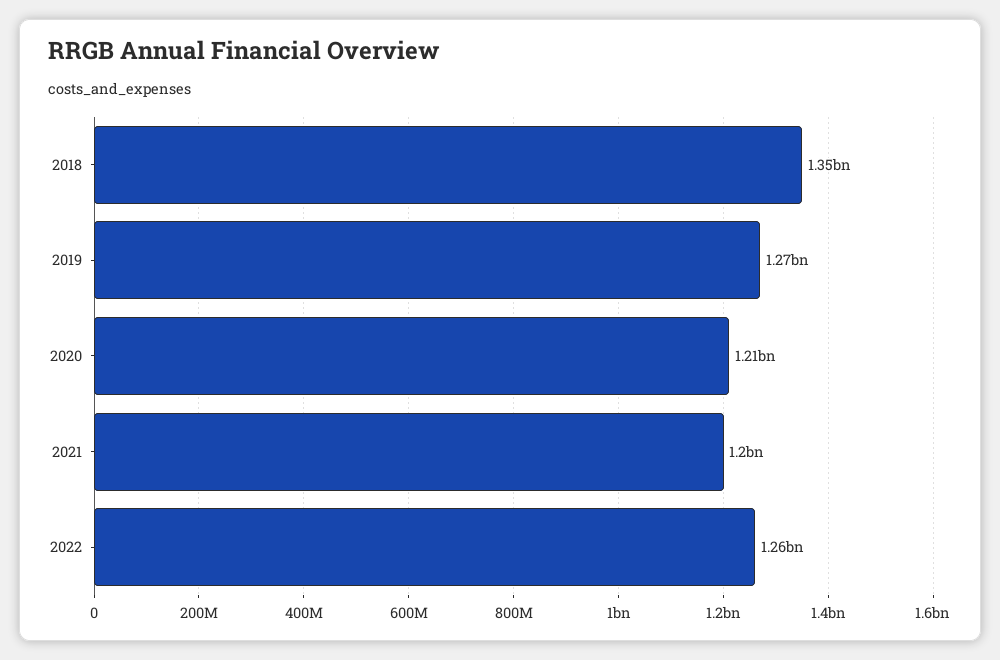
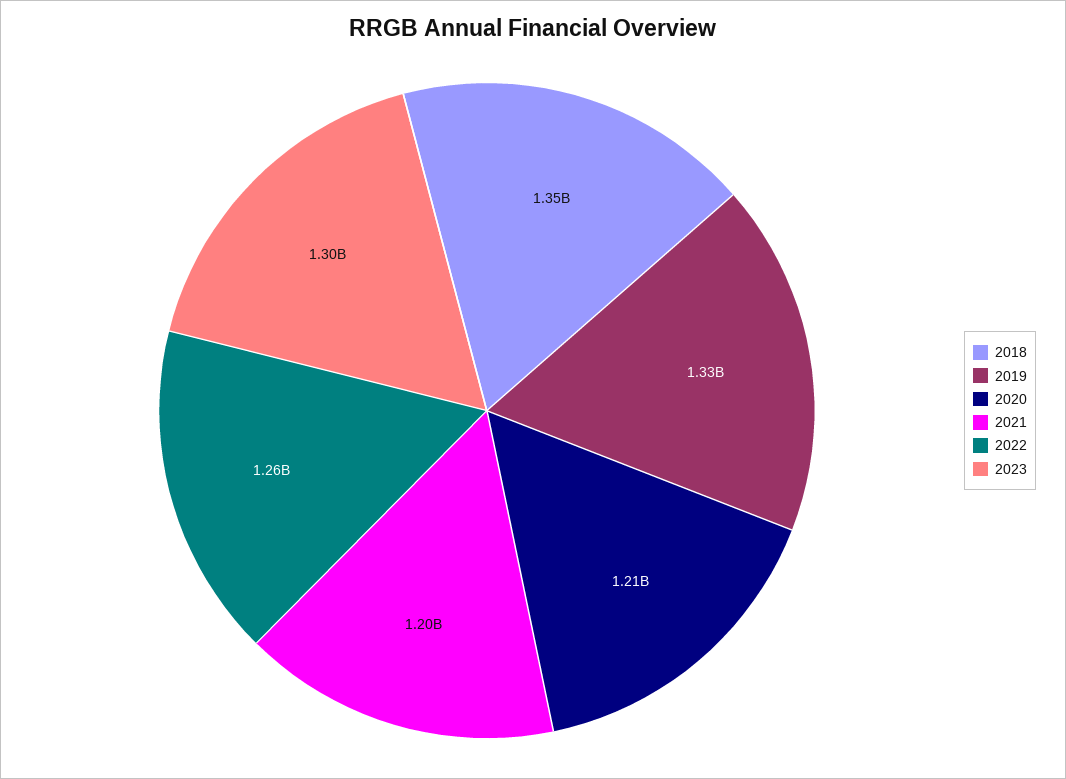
2019: 1270000000 -> 1330000000
2023: none -> 1300000000

